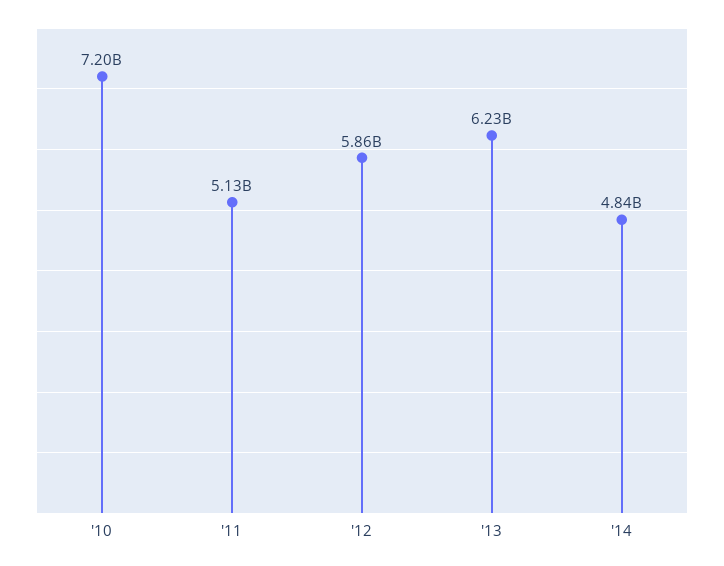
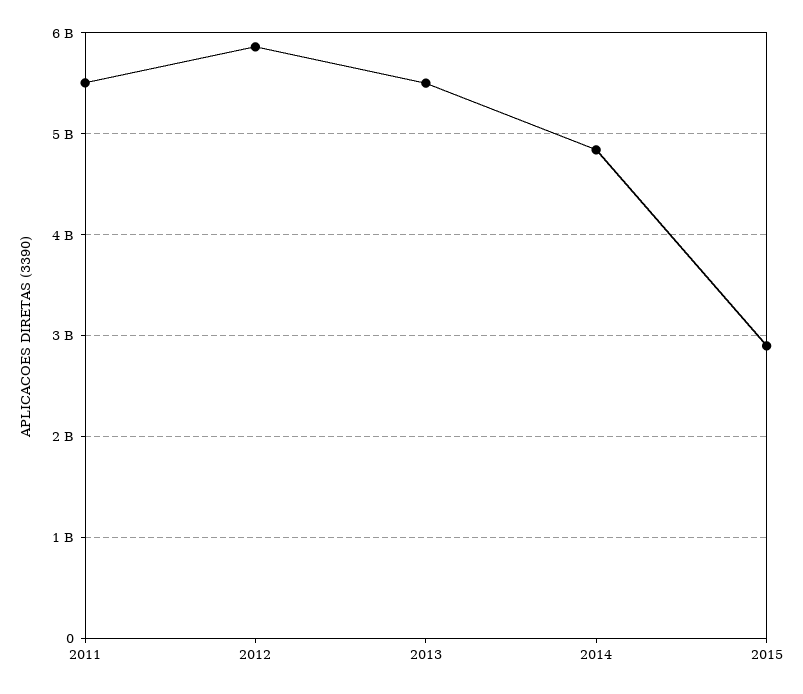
'10: 7200000000 -> none
'11: 5130000000 -> 5500000000
'13: 6230000000 -> 5500000000
2015: none -> 2900000000

